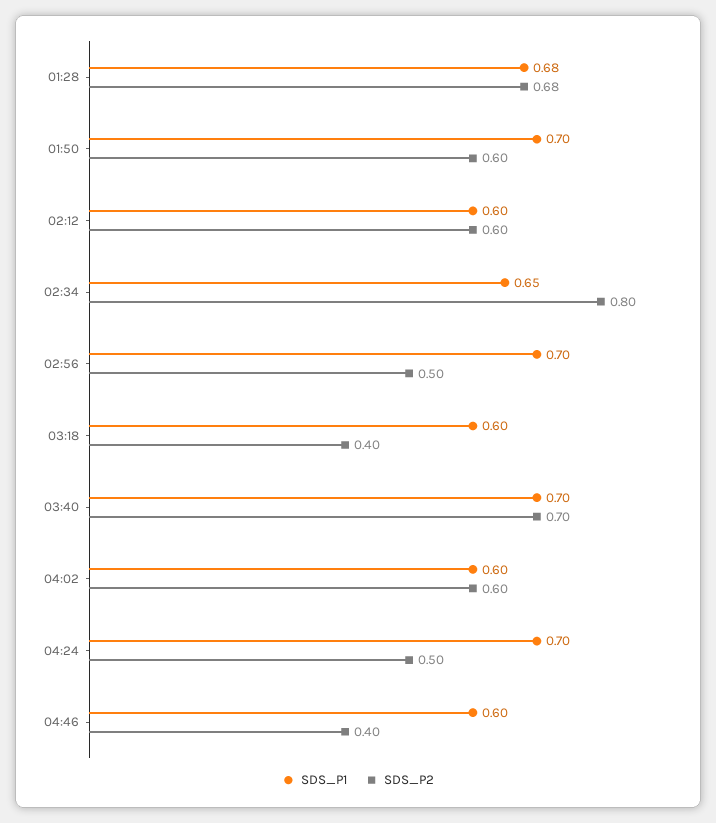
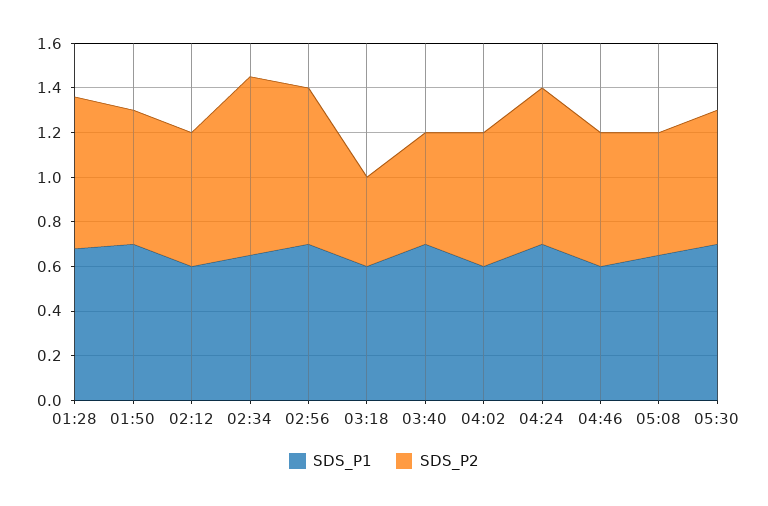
SDS_P2, 02:56: 0.5 -> 0.7
SDS_P2, 03:40: 0.7 -> 0.5
SDS_P2, 04:24: 0.5 -> 0.7
SDS_P2, 04:46: 0.4 -> 0.6
SDS_P1, 05:08: none -> 0.65
SDS_P2, 05:08: none -> 0.55
SDS_P1, 05:30: none -> 0.7
SDS_P2, 05:30: none -> 0.6

